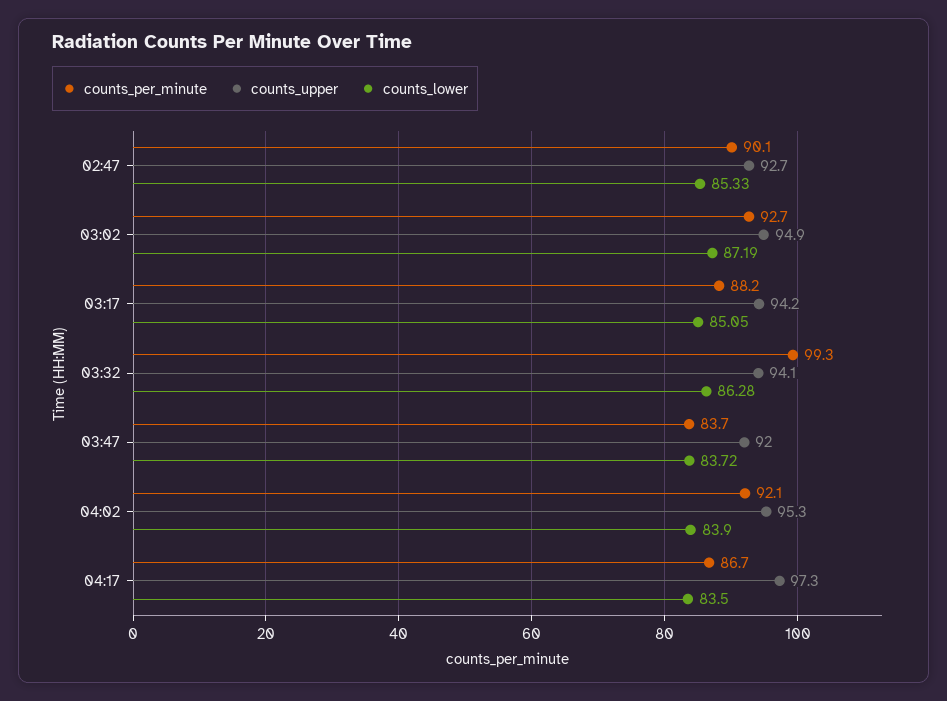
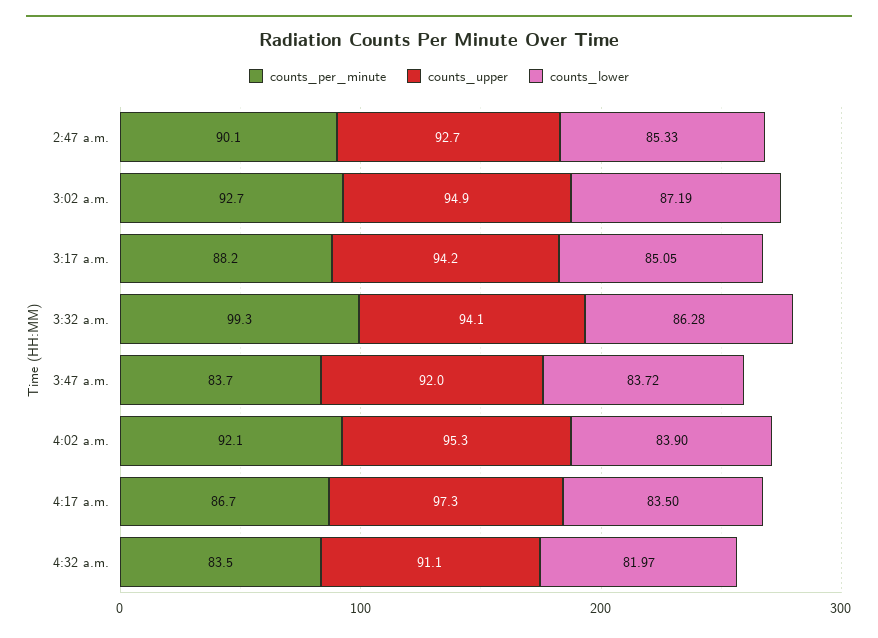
counts_per_minute, 4:32 a.m.: none -> 83.5
counts_upper, 4:32 a.m.: none -> 91.1
counts_lower, 4:32 a.m.: none -> 81.97

